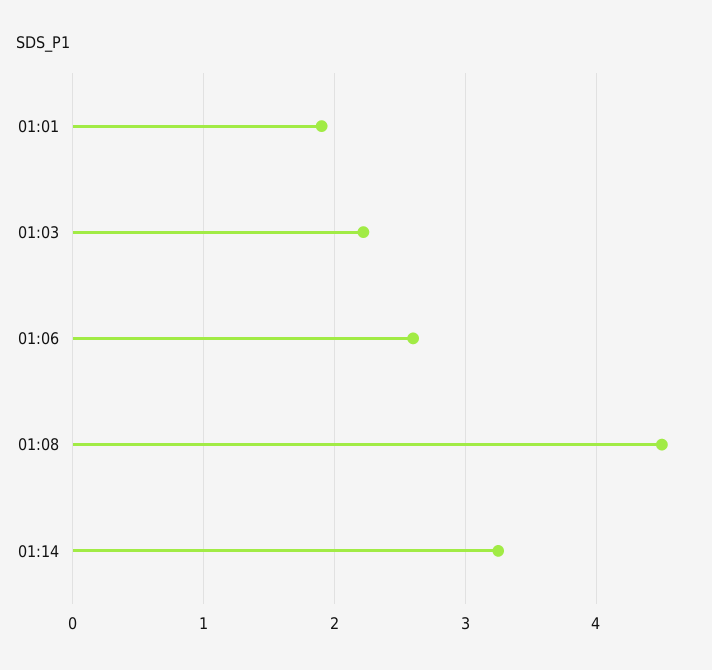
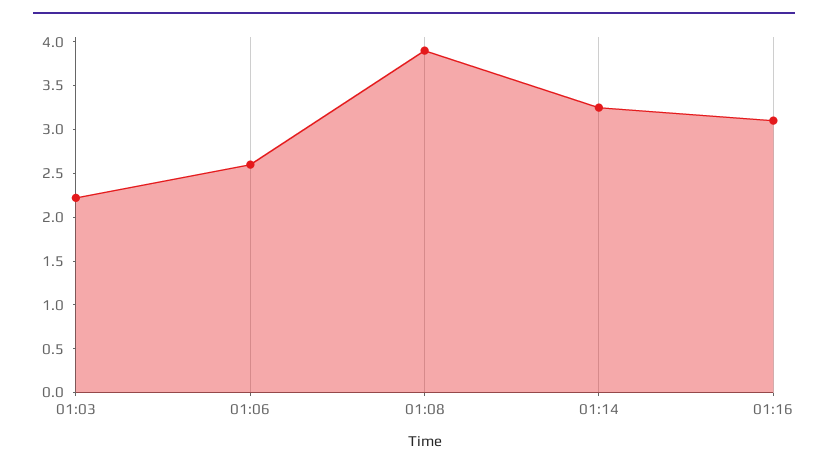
01:01: 1.9 -> none
01:08: 4.5 -> 3.9
01:16: none -> 3.1

